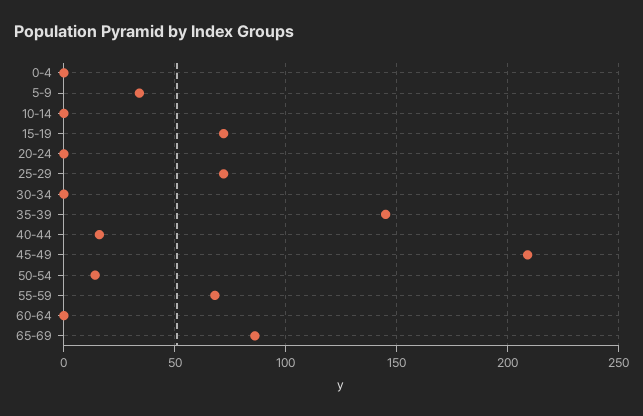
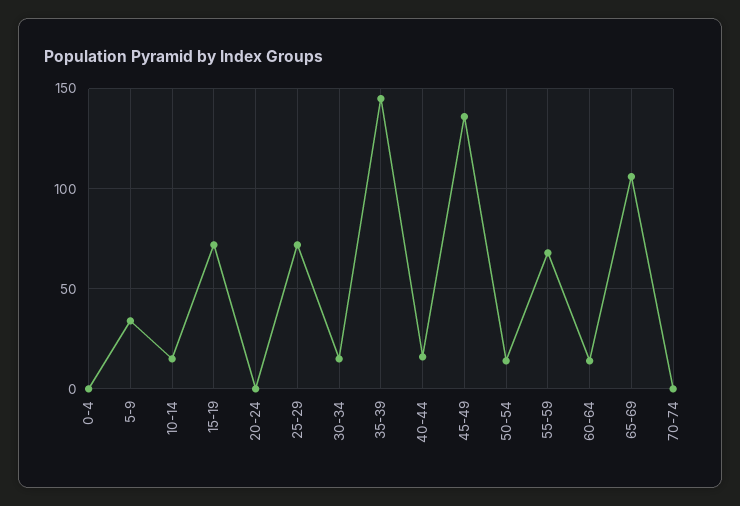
10-14: 0 -> 15
30-34: 0 -> 15
45-49: 210 -> 135
60-64: 0 -> 15
65-69: 85 -> 105
70-74: none -> 0

